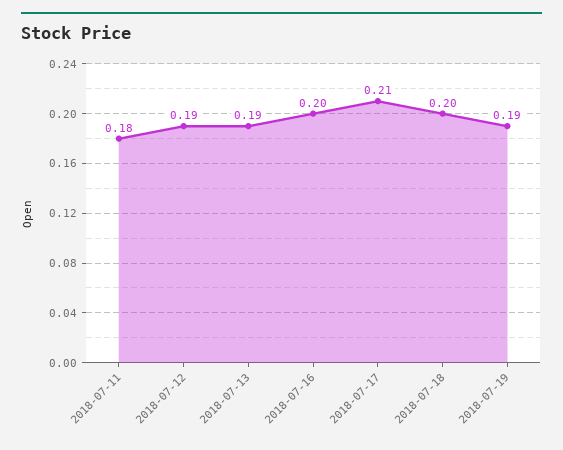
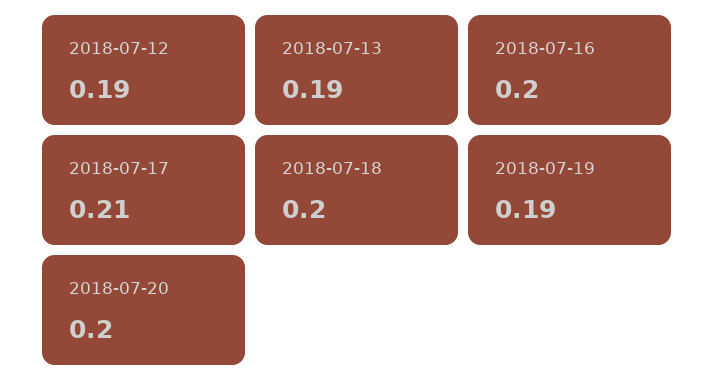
2018-07-11: 0.18 -> none
2018-07-20: none -> 0.2

